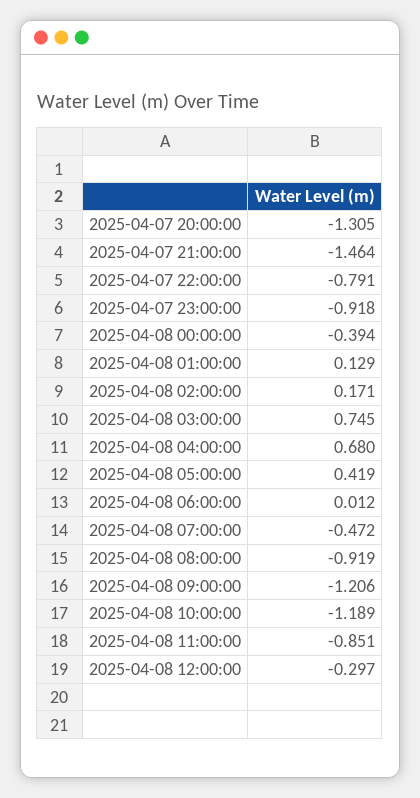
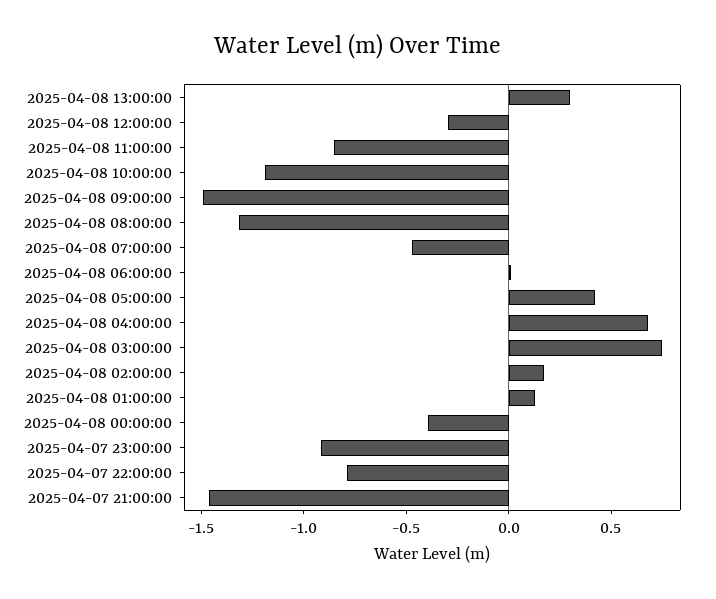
2025-04-07 20:00:00: -1.305 -> none
2025-04-08 08:00:00: -0.919 -> -1.3
2025-04-08 09:00:00: -1.206 -> -1.5
2025-04-08 13:00:00: none -> 0.3

